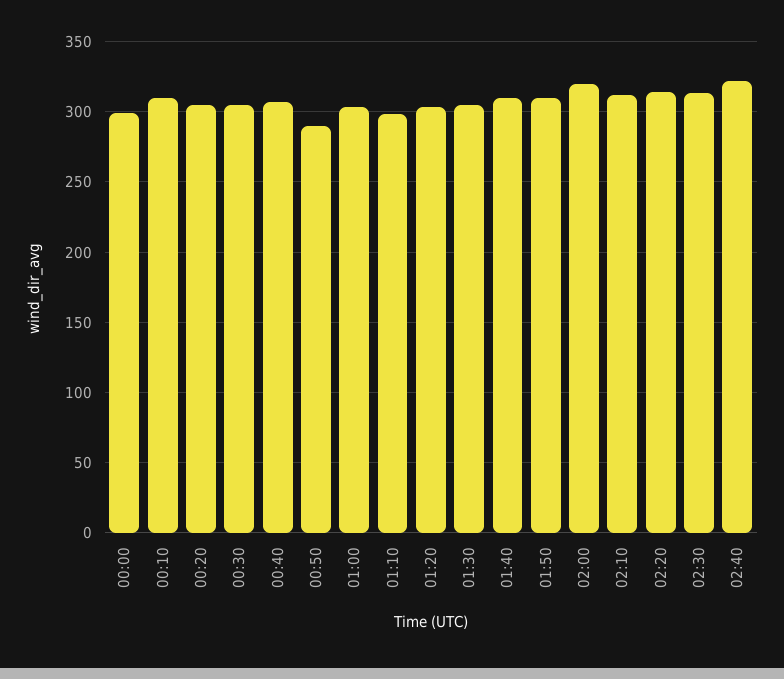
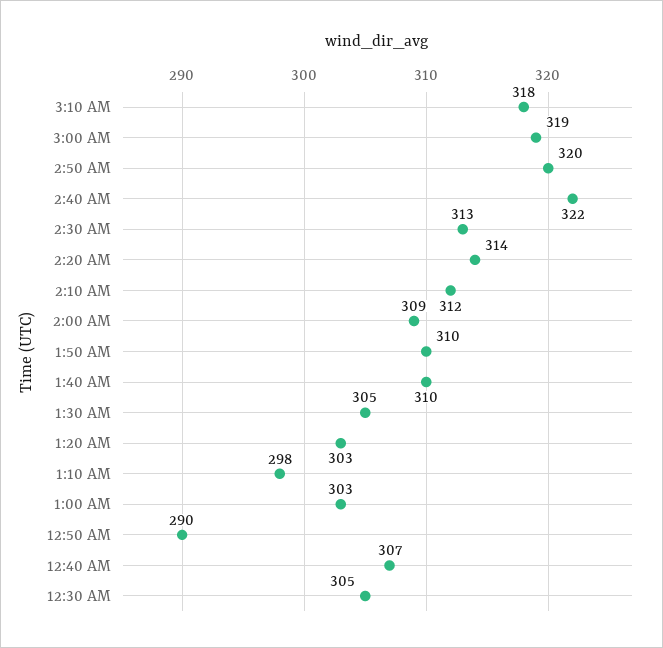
00:00: 300 -> none
00:10: 310 -> none
00:20: 305 -> none
02:00: 320 -> 309
3:10 AM: none -> 318
3:00 AM: none -> 319
2:50 AM: none -> 320

